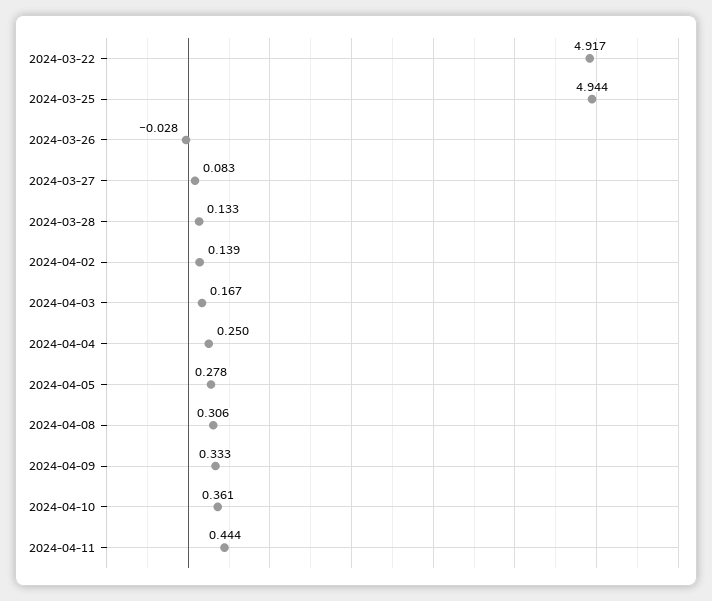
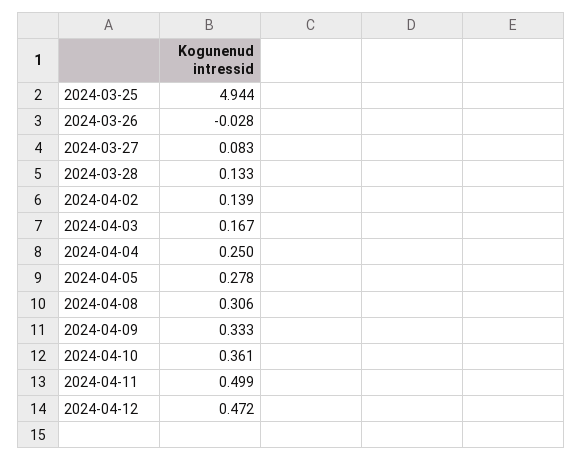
2024-03-22: 4.917 -> none
2024-04-11: 0.444 -> 0.499
2024-04-12: none -> 0.472

